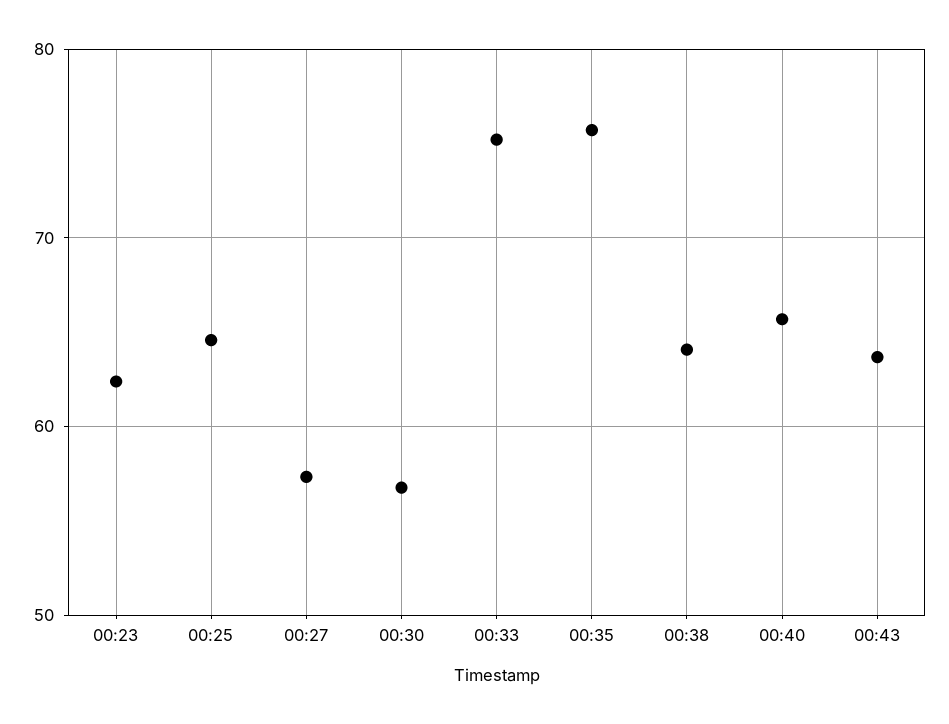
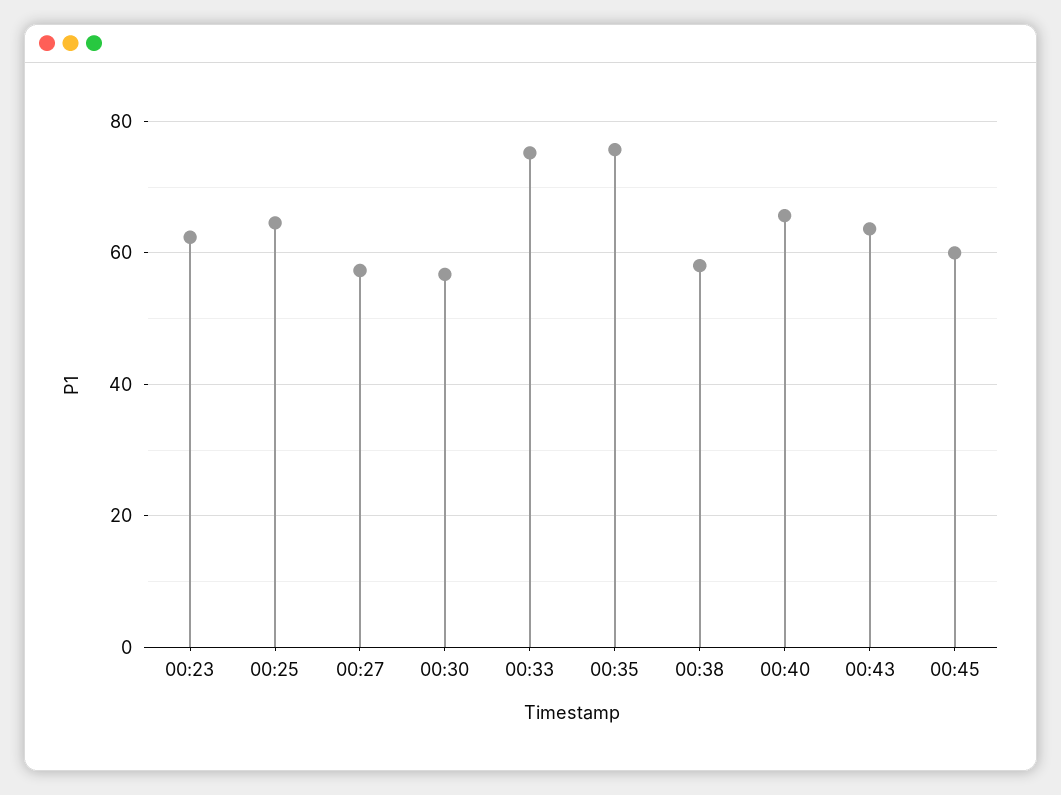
00:38: 64 -> 58
00:45: none -> 60

